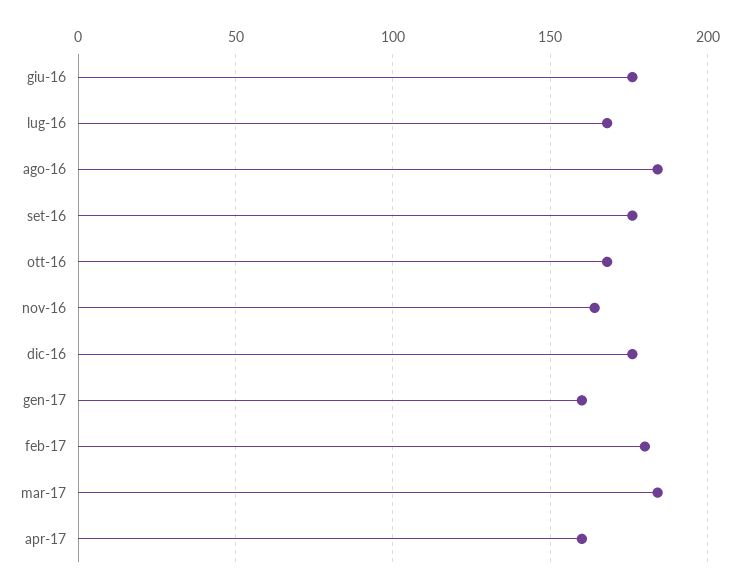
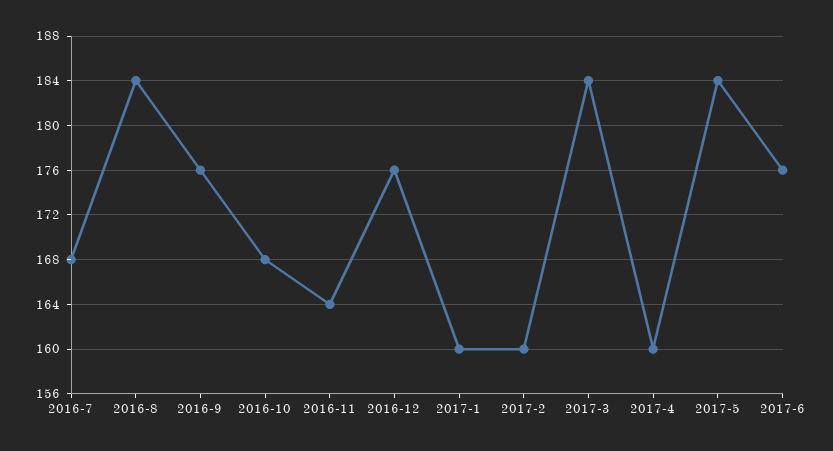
giu-16: 175 -> none
feb-17: 180 -> 160
2017-5: none -> 184
2017-6: none -> 176

